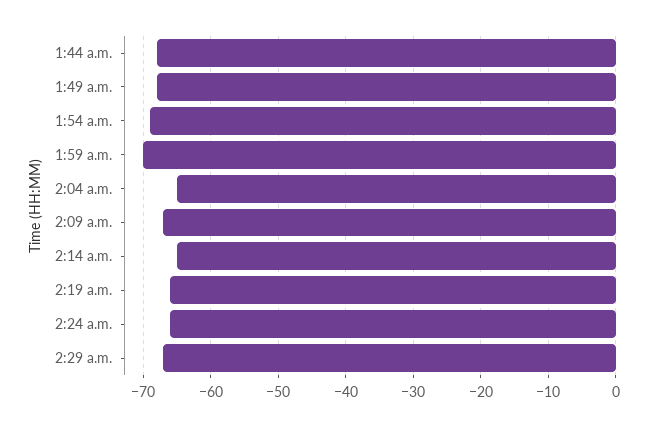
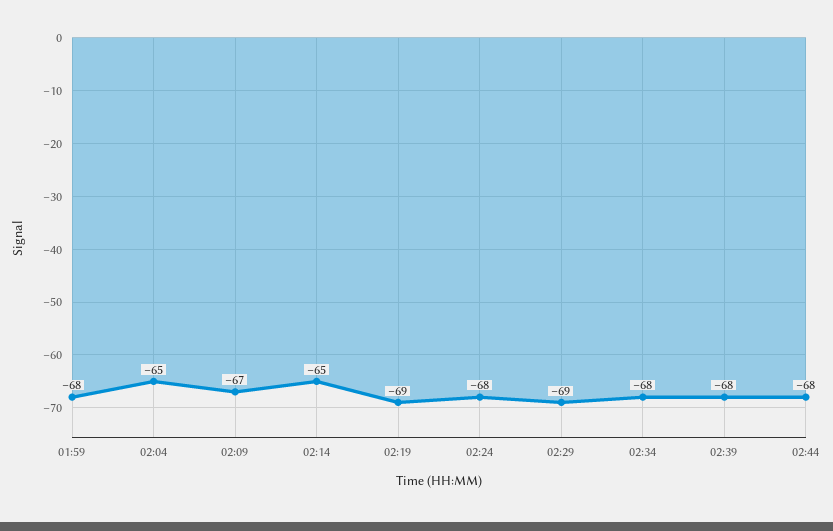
1:44 a.m.: -68 -> none
1:49 a.m.: -68 -> none
1:54 a.m.: -69 -> none
1:59 a.m.: -70 -> -68
2:19 a.m.: -66 -> -69
2:24 a.m.: -66 -> -68
2:29 a.m.: -67 -> -69
02:34: none -> -68
02:39: none -> -68
02:44: none -> -68

